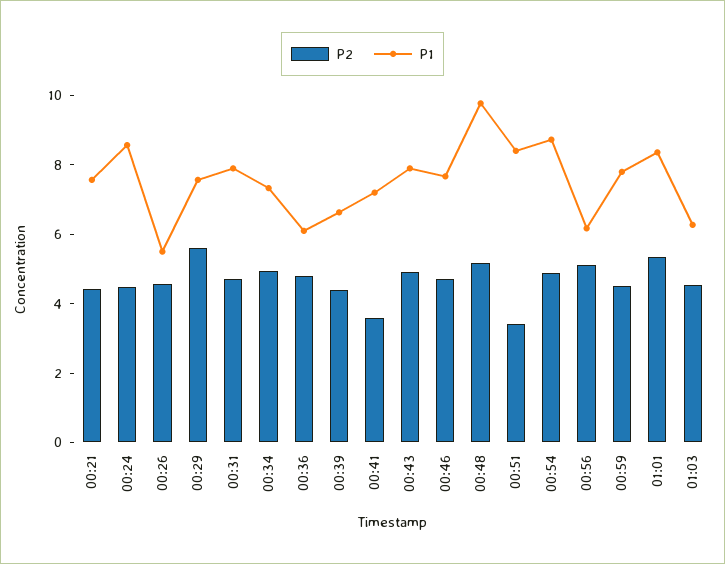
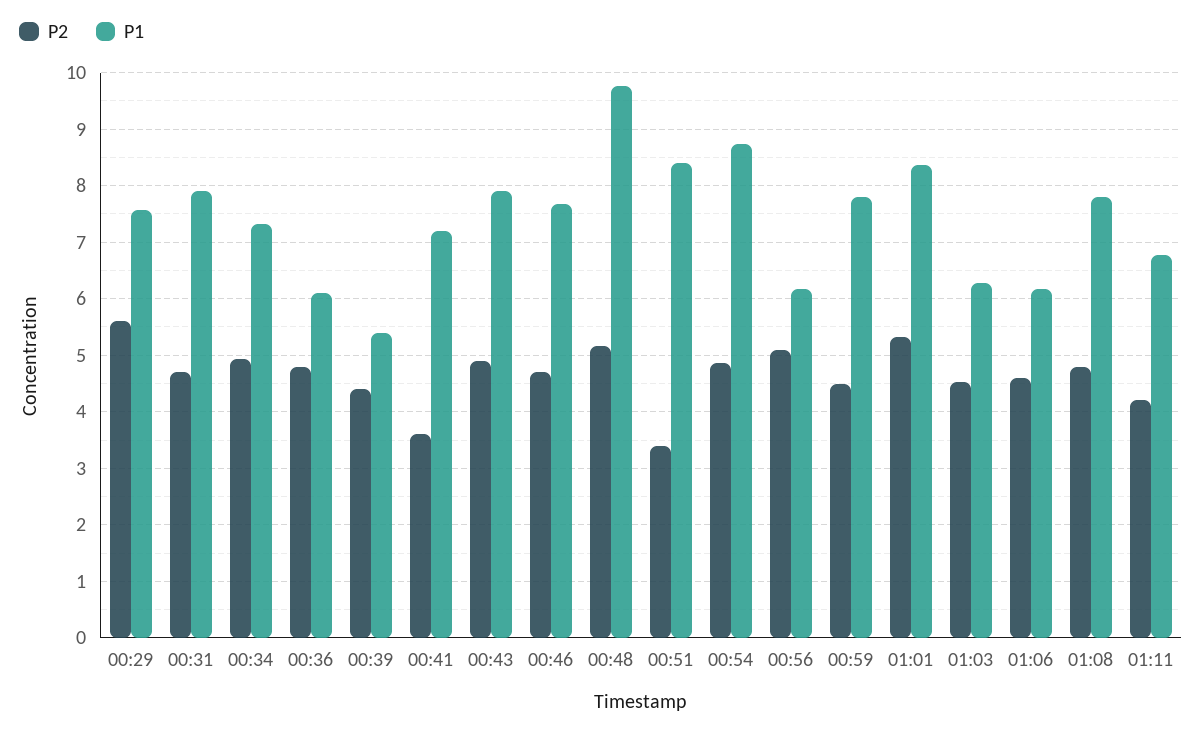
P2, 00:21: 4.5 -> none
P1, 00:21: 7.5 -> none
P2, 00:24: 4.5 -> none
P1, 00:24: 8.5 -> none
P2, 00:26: 4.5 -> none
P1, 00:26: 5.5 -> none
P1, 00:39: 6.5 -> 5.4
P2, 01:06: none -> 4.6
P1, 01:06: none -> 6.2
P2, 01:08: none -> 4.8
P1, 01:08: none -> 7.8
P2, 01:11: none -> 4.2
P1, 01:11: none -> 6.8

